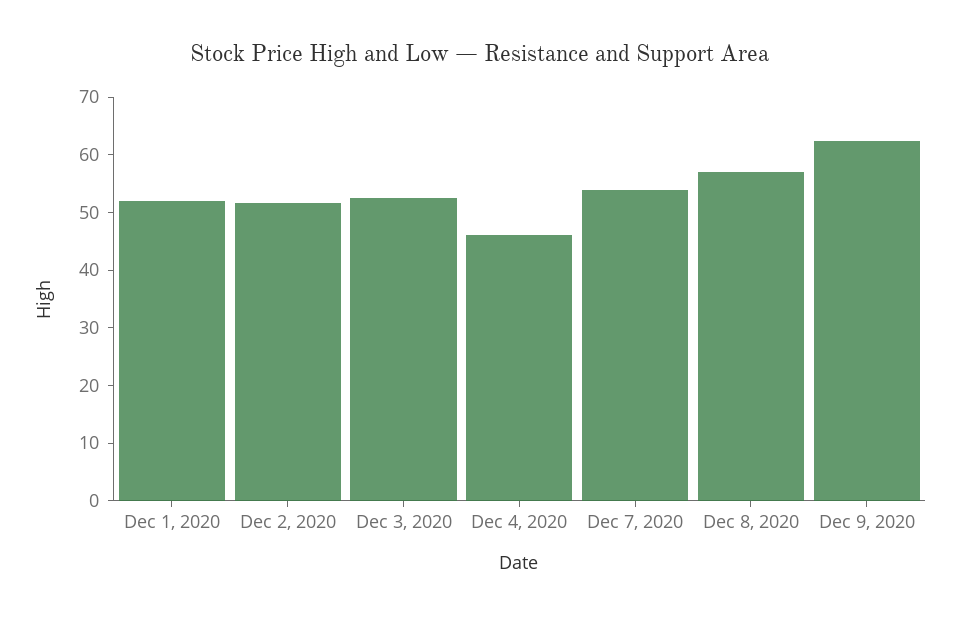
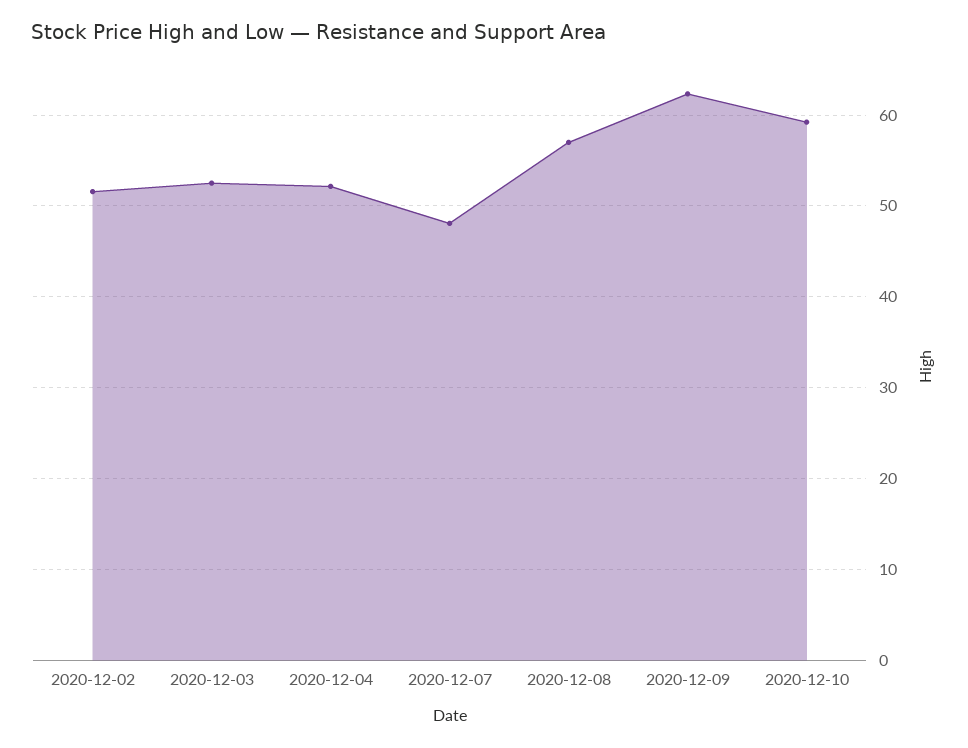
Dec 1, 2020: 52 -> none
Dec 4, 2020: 46 -> 52
Dec 7, 2020: 54 -> 48
2020-12-10: none -> 59

